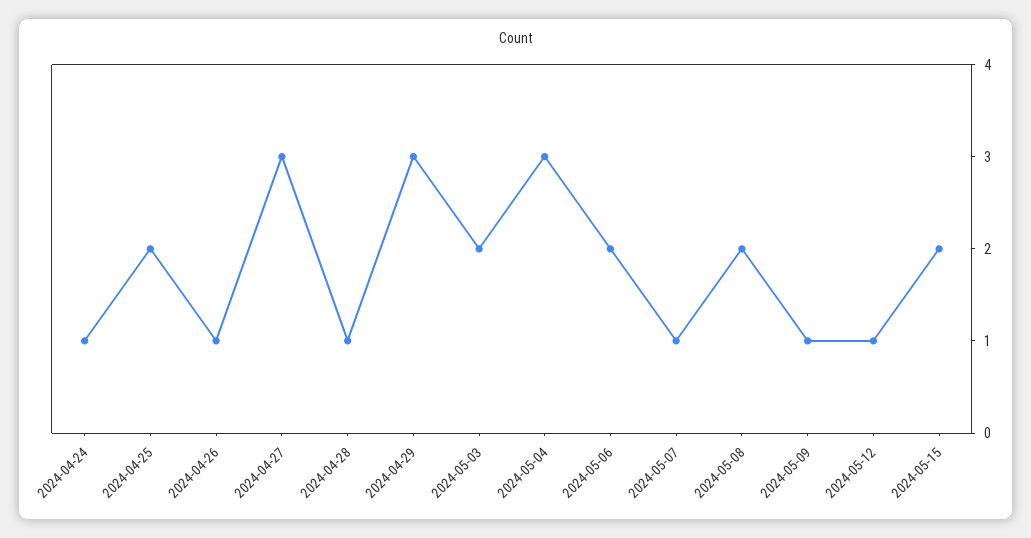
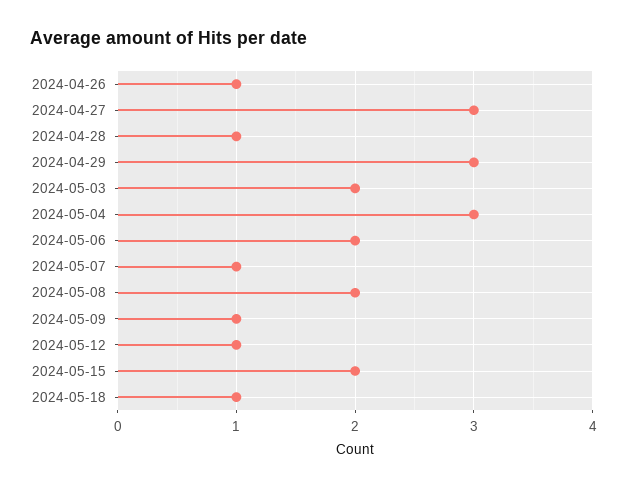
2024-04-24: 1 -> none
2024-04-25: 2 -> none
2024-05-18: none -> 1

